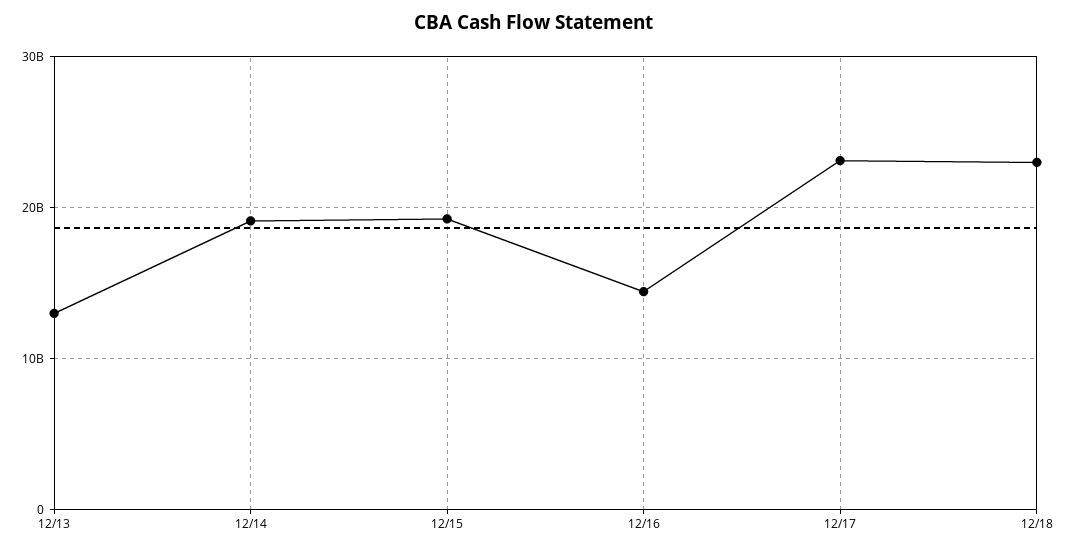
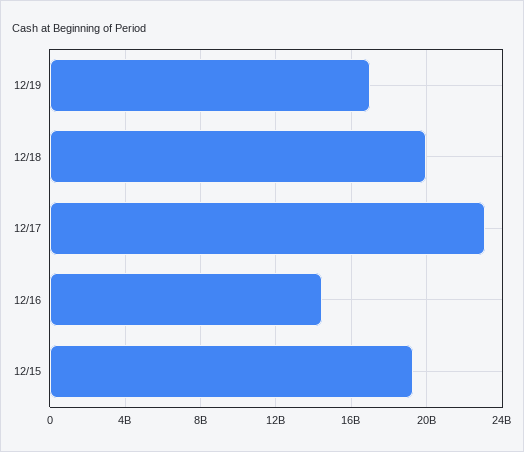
12/13: 13000000000 -> none
12/14: 19000000000 -> none
12/18: 23000000000 -> 20000000000
12/19: none -> 17000000000

